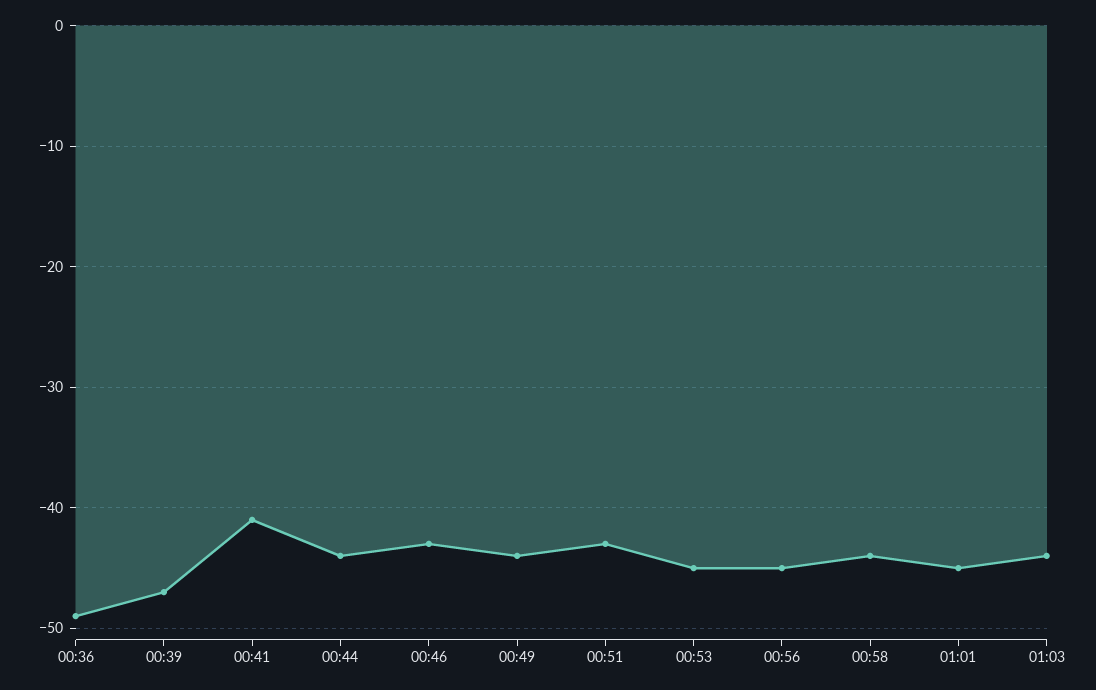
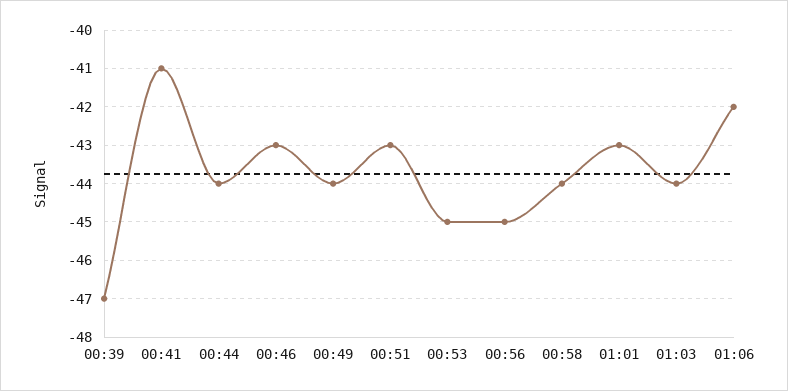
00:36: -49 -> none
01:01: -45 -> -43
01:06: none -> -42

